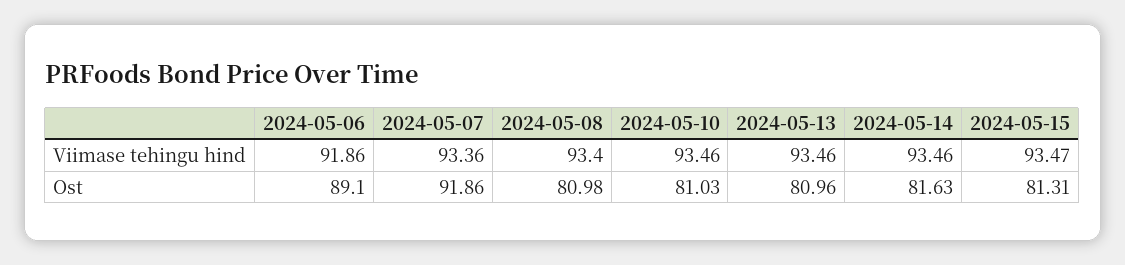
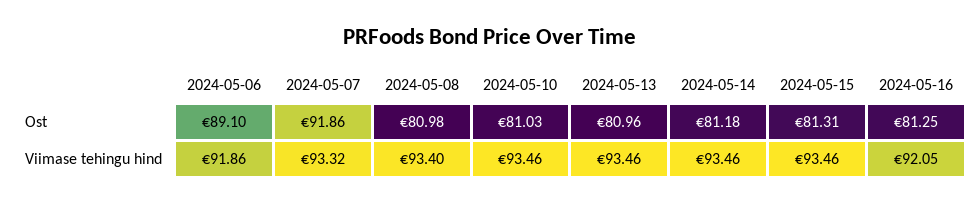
2024-05-07, Viimase tehingu hind: 93.36 -> 93.32
2024-05-15, Viimase tehingu hind: 93.47 -> 93.46
2024-05-14, Ost: 81.63 -> 81.18
2024-05-16, Ost: none -> 81.25
2024-05-16, Viimase tehingu hind: none -> 92.05

